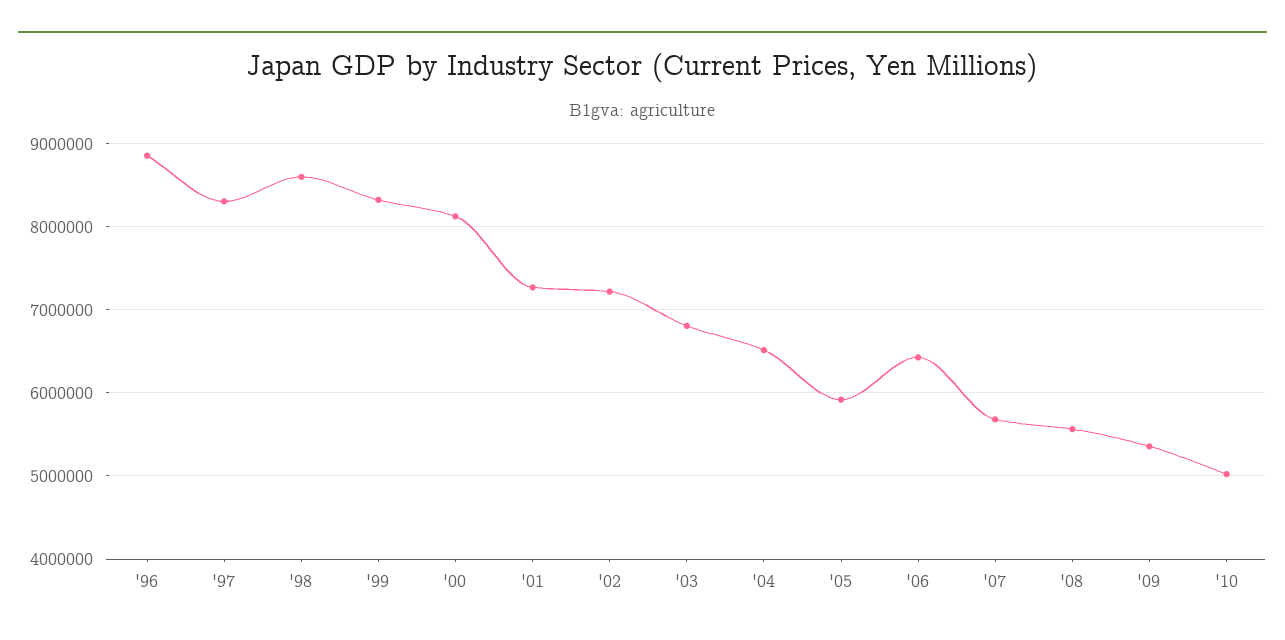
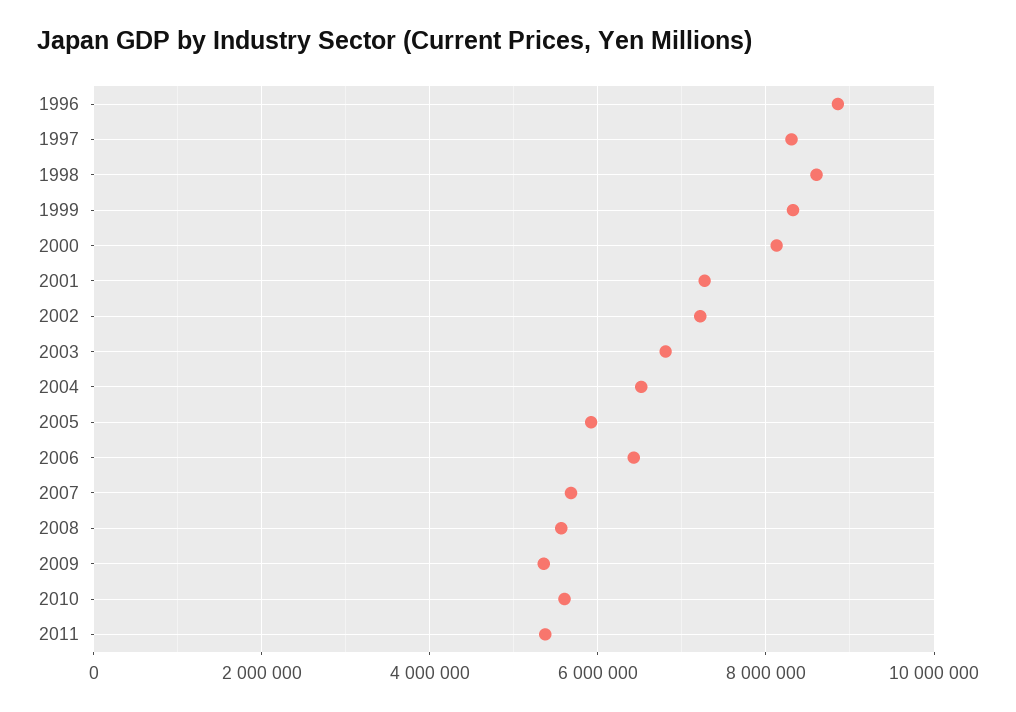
'10: 5000000 -> 5600000
2011: none -> 5400000

